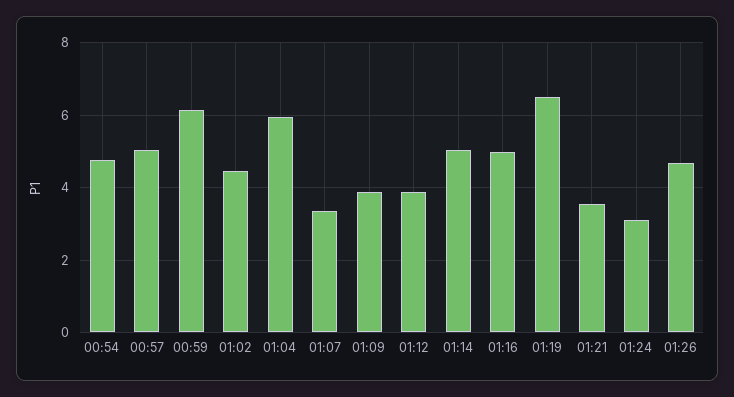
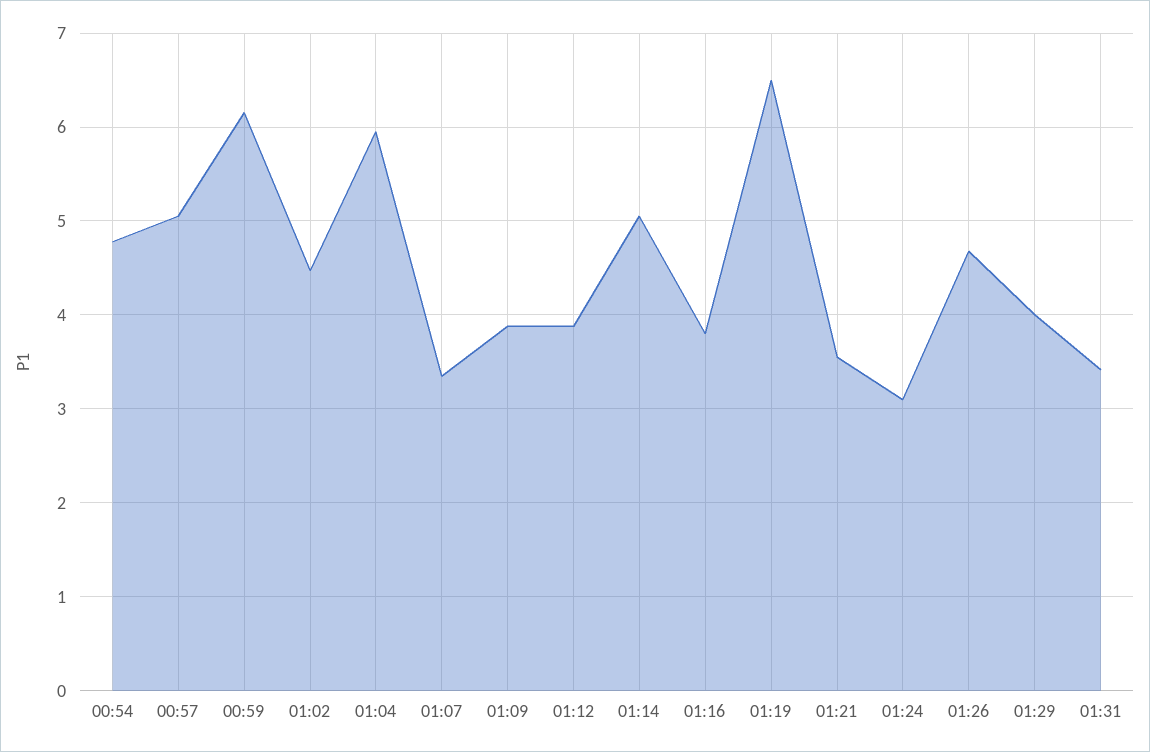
01:16: 5 -> 3.8
01:29: none -> 4
01:31: none -> 3.4

